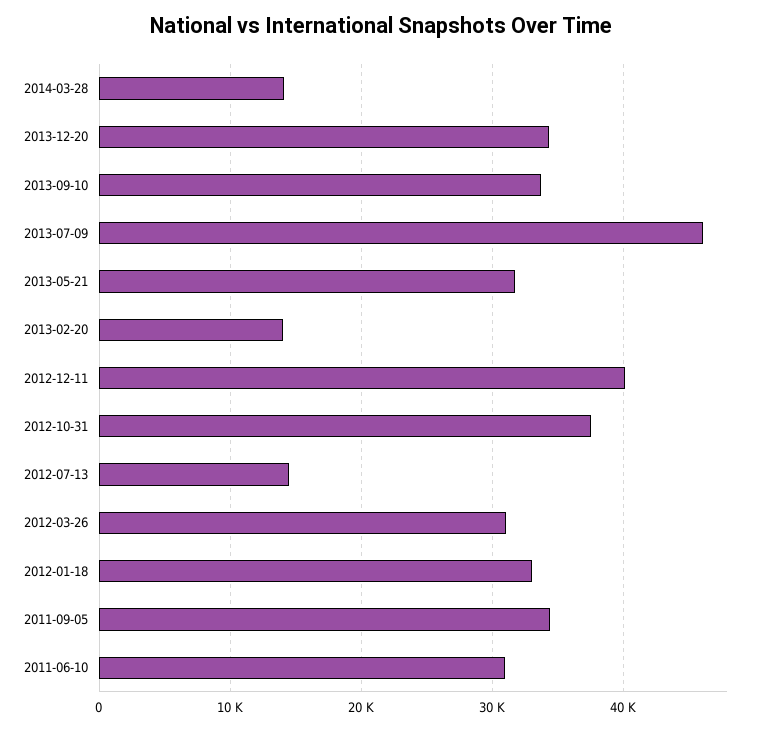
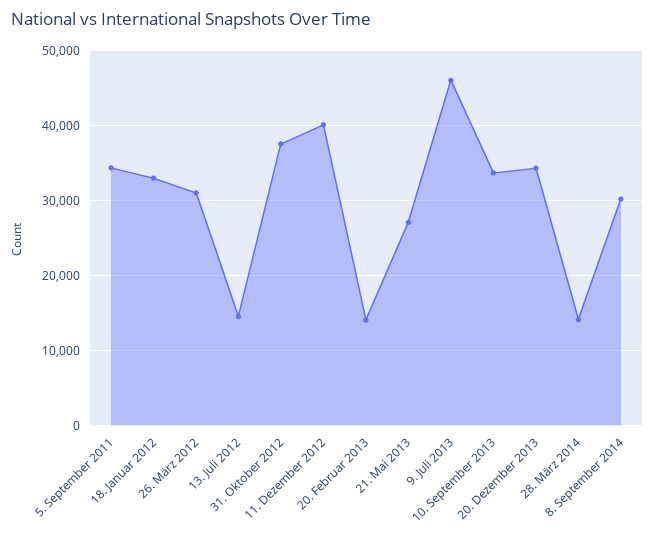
2013-05-21: 32000 -> 27000
2011-06-10: 31000 -> none
8. September 2014: none -> 30000

